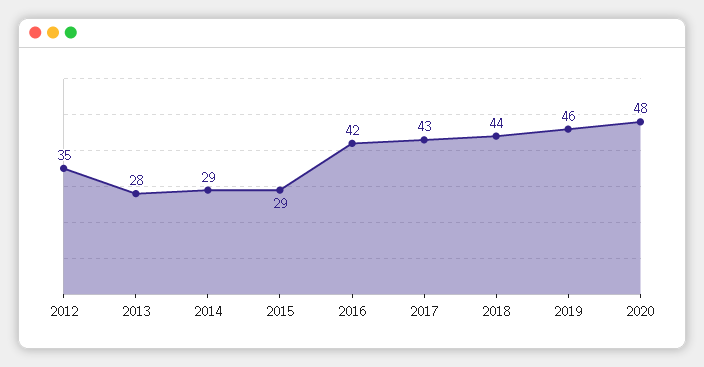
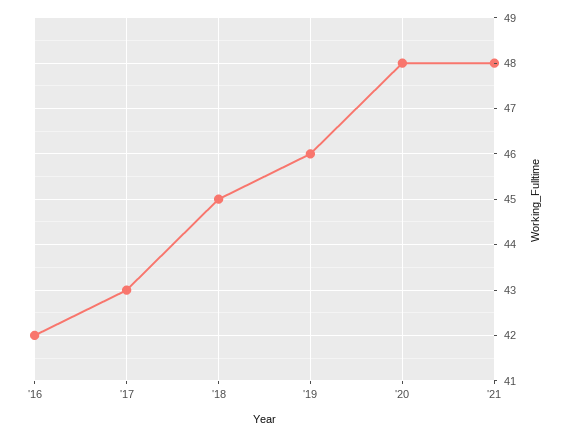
2012: 35 -> none
2013: 28 -> none
2014: 29 -> none
2015: 29 -> none
2018: 44 -> 45
'21: none -> 48

